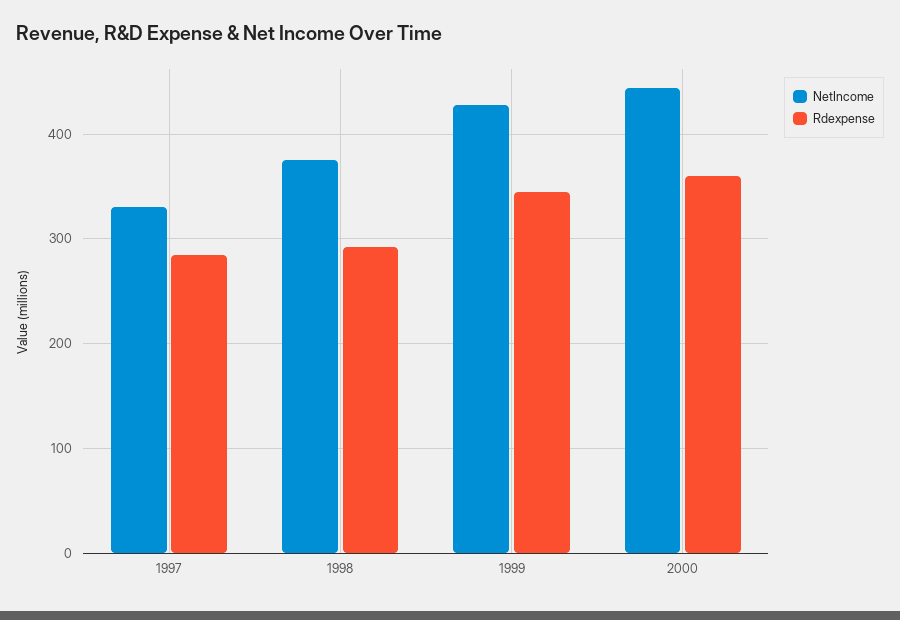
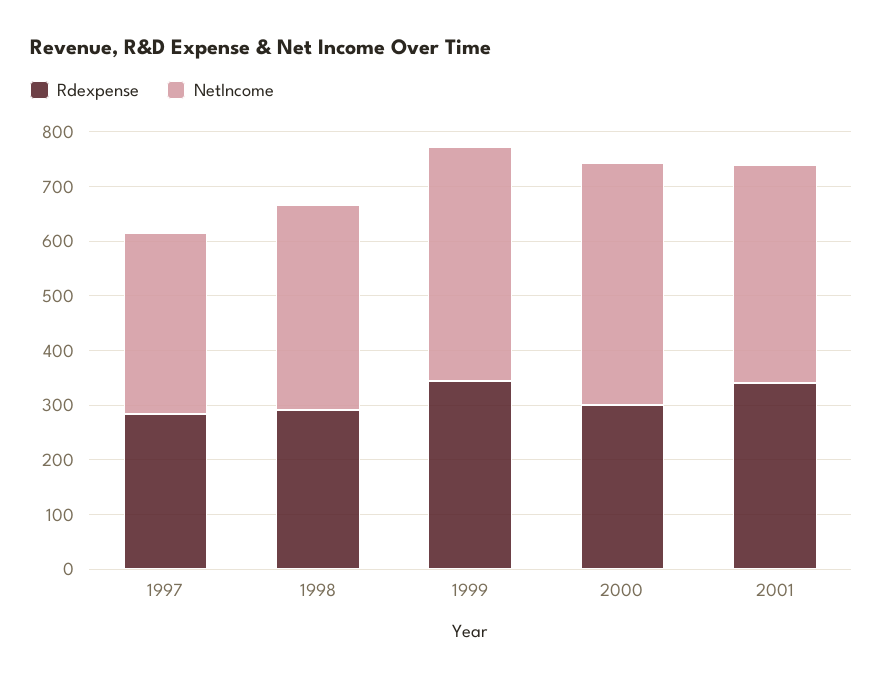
Rdexpense, 2000: 360 -> 300
Rdexpense, 2001: none -> 340
NetIncome, 2001: none -> 400

